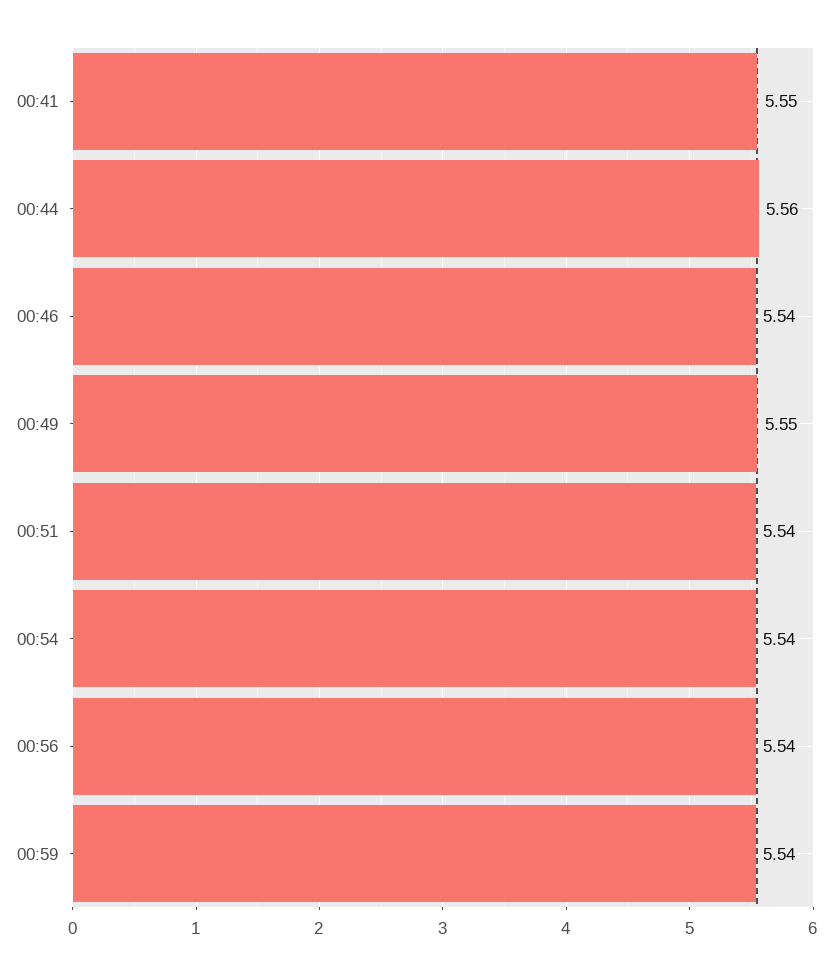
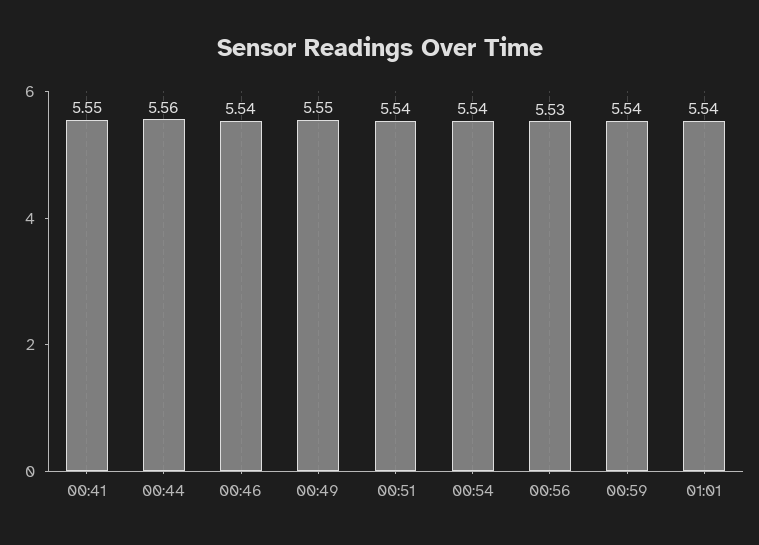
00:56: 5.54 -> 5.53
01:01: none -> 5.54

